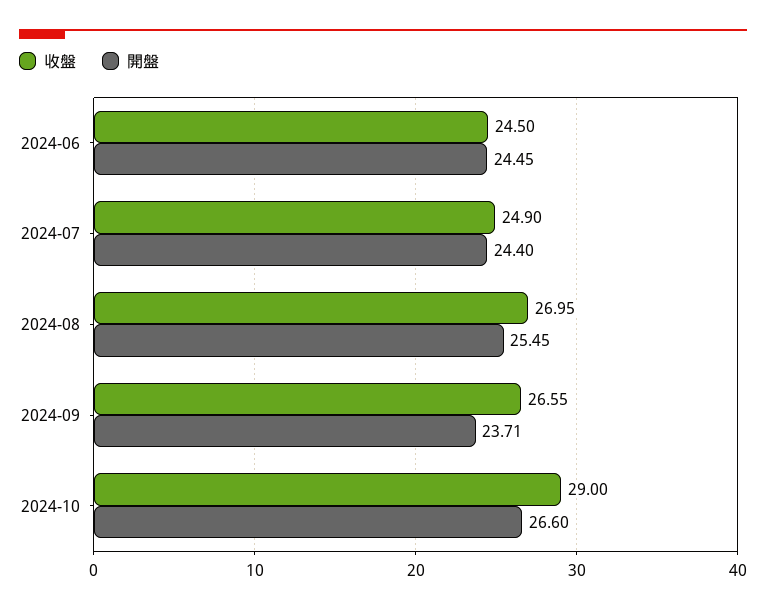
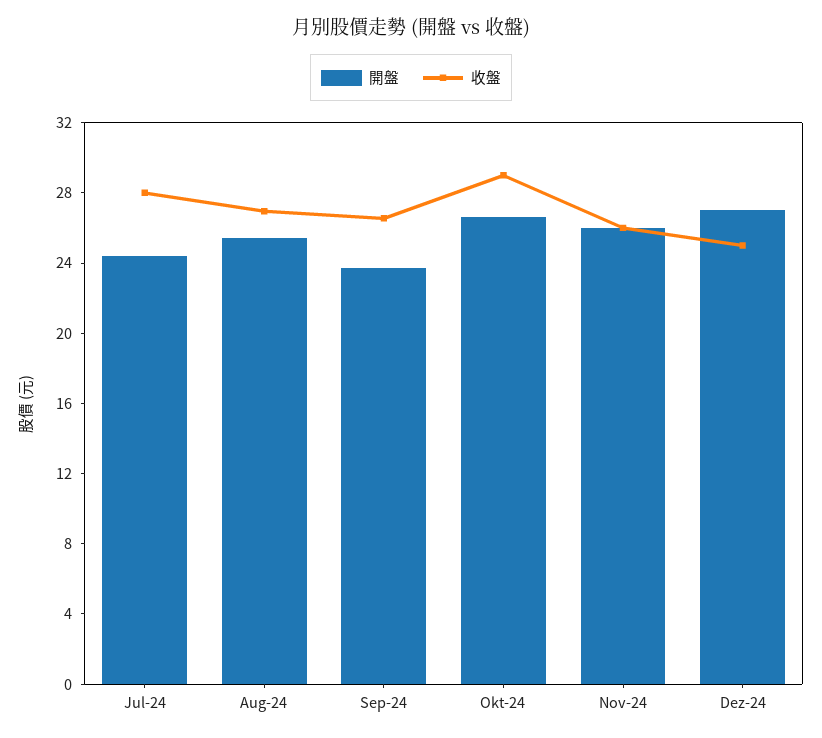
收盤, 2024-06: 24.5 -> none
開盤, 2024-06: 24.45 -> none
收盤, 2024-07: 24.9 -> 28
開盤, Nov-24: none -> 26
收盤, Nov-24: none -> 26
開盤, Dez-24: none -> 27
收盤, Dez-24: none -> 25

